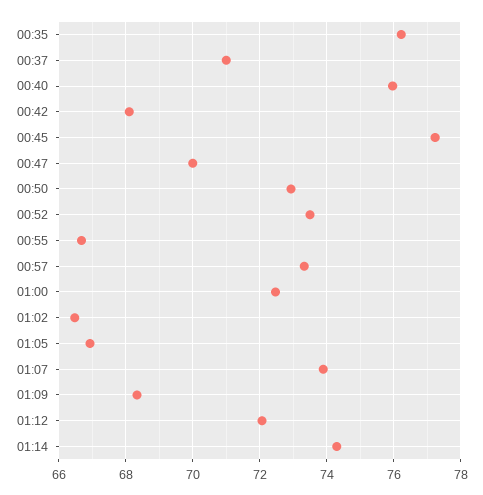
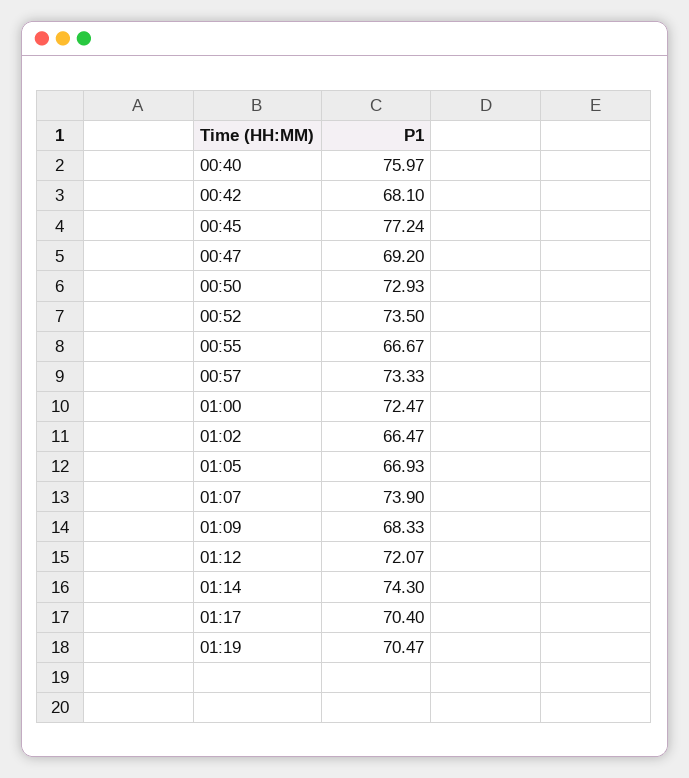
00:35: 76.2 -> none
00:37: 71 -> none
00:47: 70 -> 69.2
01:17: none -> 70.4
01:19: none -> 70.47

